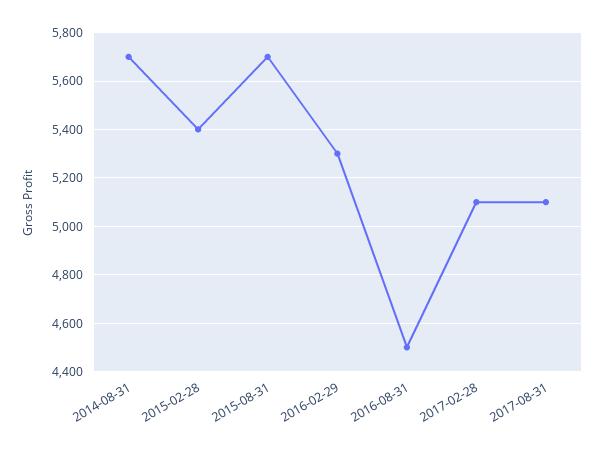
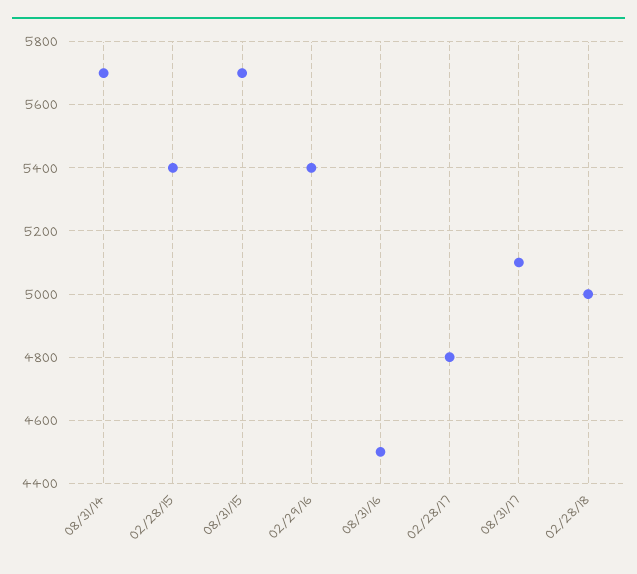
2016-02-29: 5300 -> 5400
2017-02-28: 5100 -> 4800
02/28/18: none -> 5000

